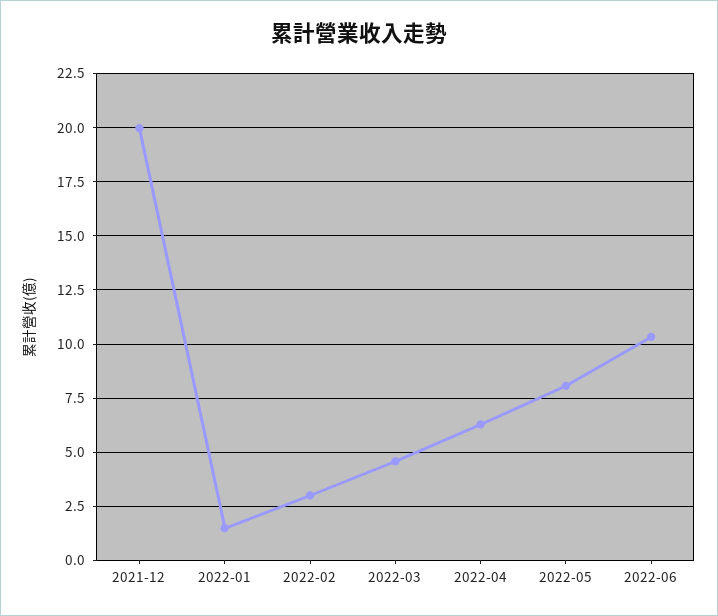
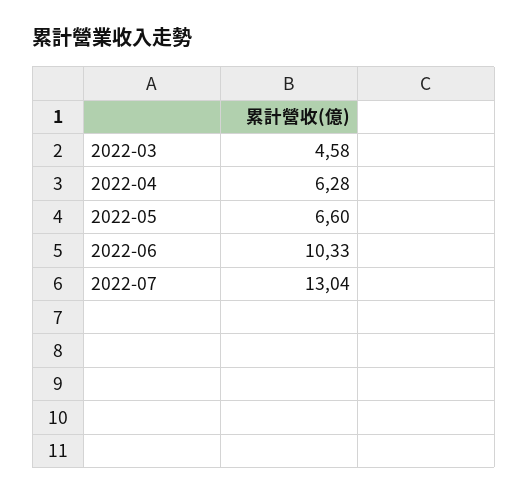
2021-12: 20 -> none
2022-01: 1.5 -> none
2022-02: 3 -> none
2022-05: 8 -> 6.6
2022-07: none -> 13.04

